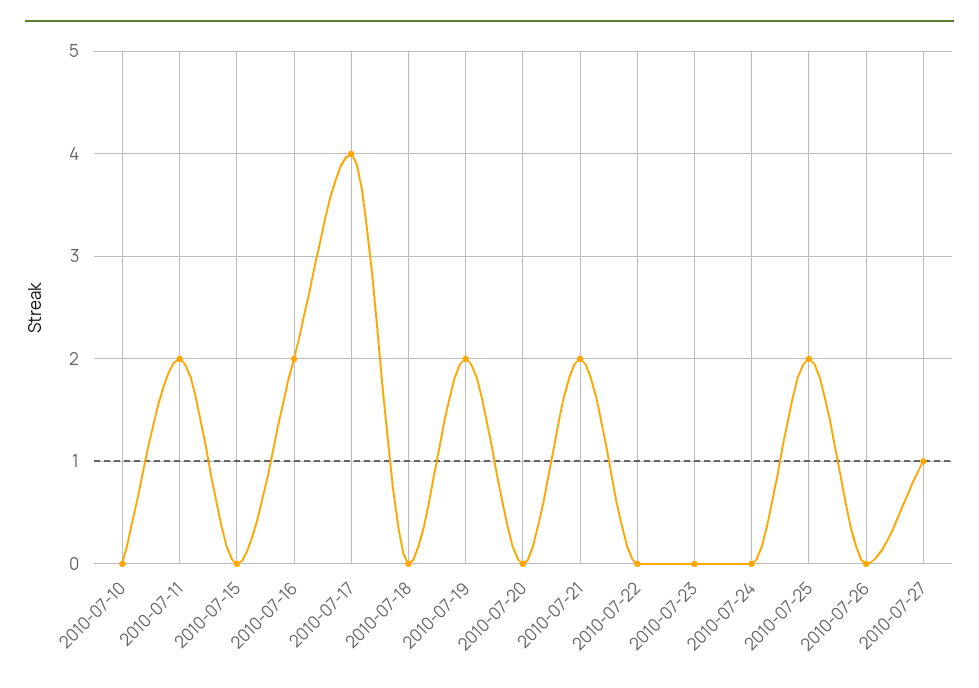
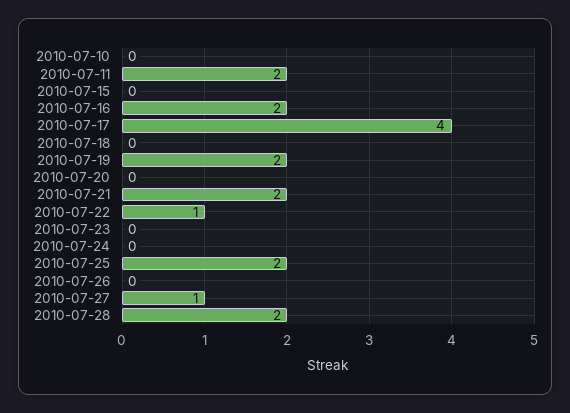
2010-07-22: 0 -> 1
2010-07-28: none -> 2

